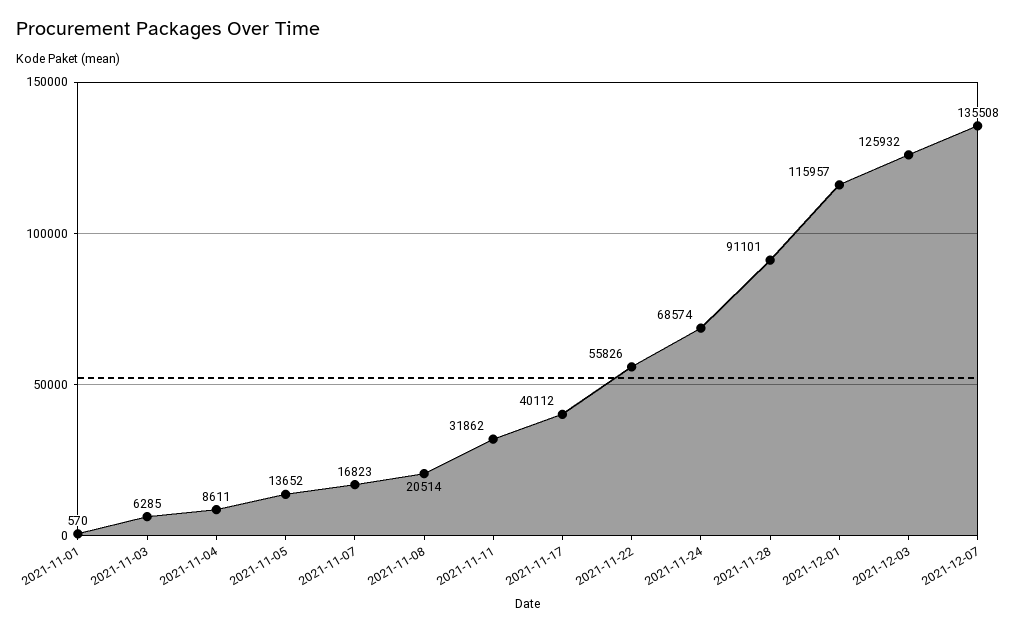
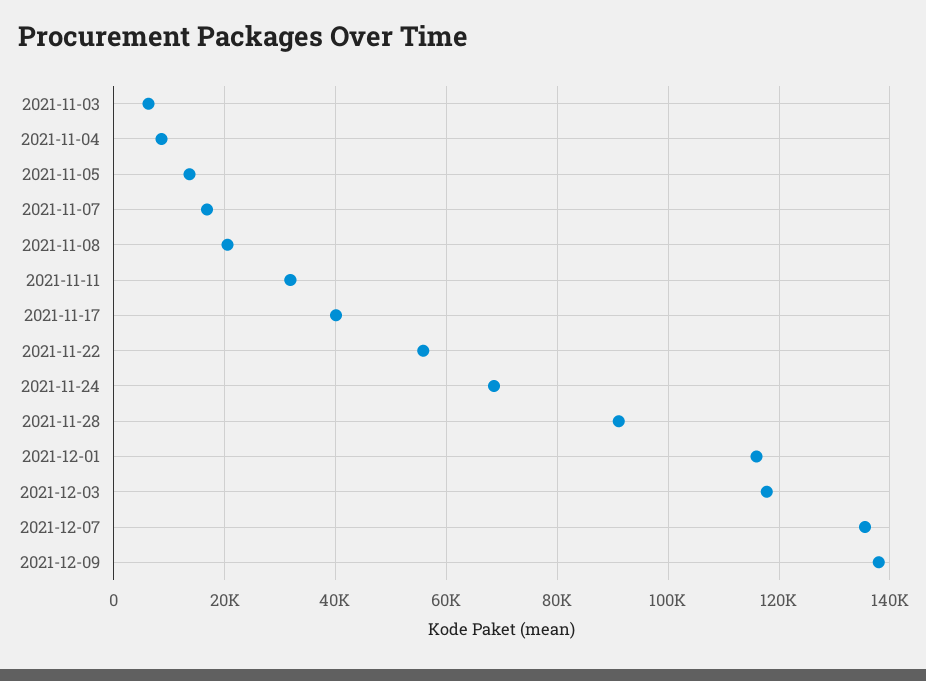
2021-11-01: 570 -> none
2021-12-03: 125932 -> 118000
2021-12-09: none -> 138000

